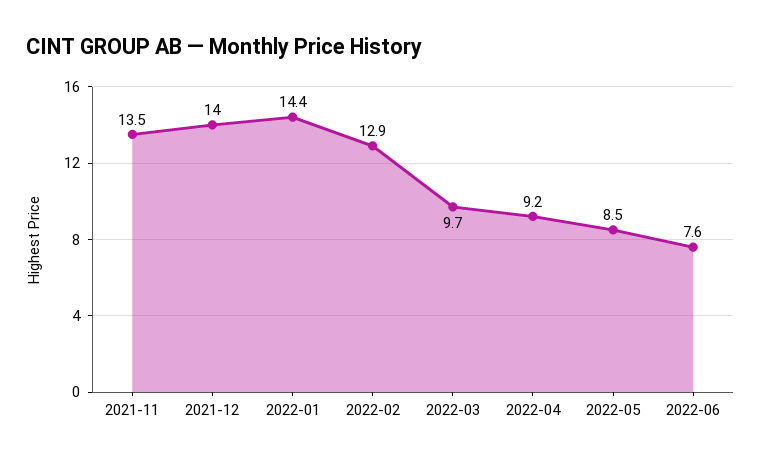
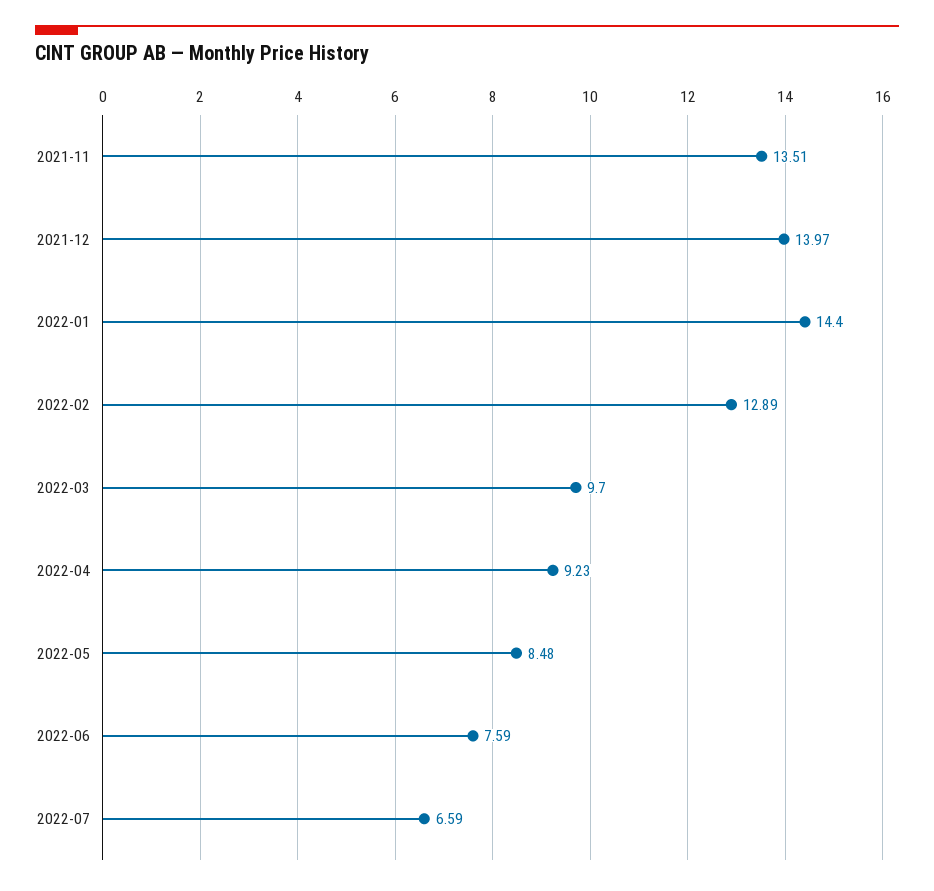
2022-07: none -> 6.59

